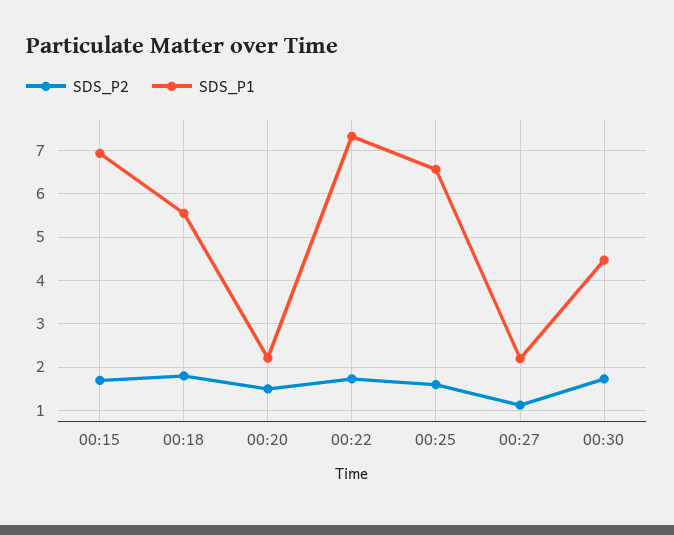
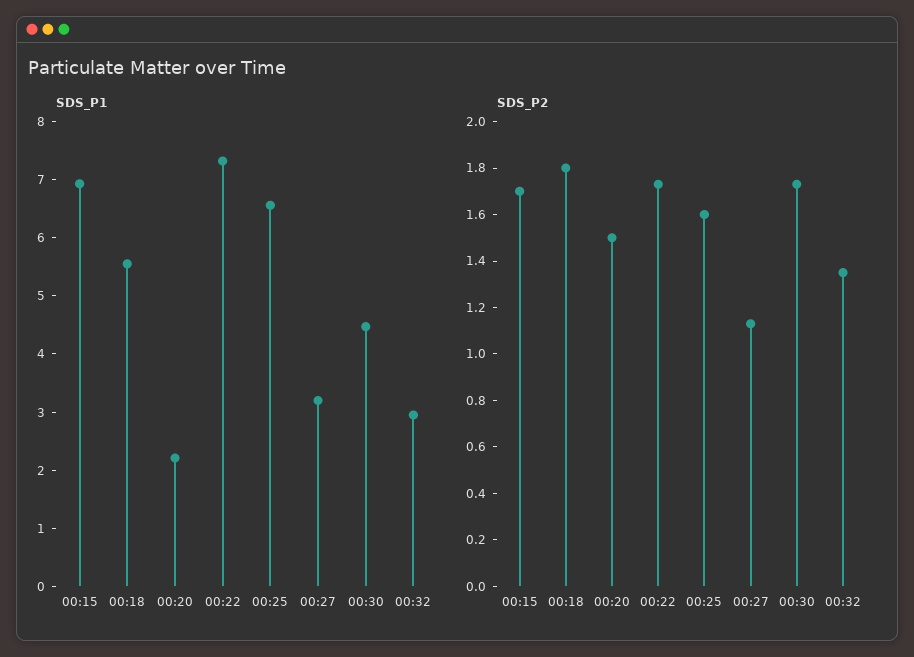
SDS_P1, 00:27: 2.2 -> 3.2
SDS_P1, 00:32: none -> 3
SDS_P2, 00:32: none -> 1.35

